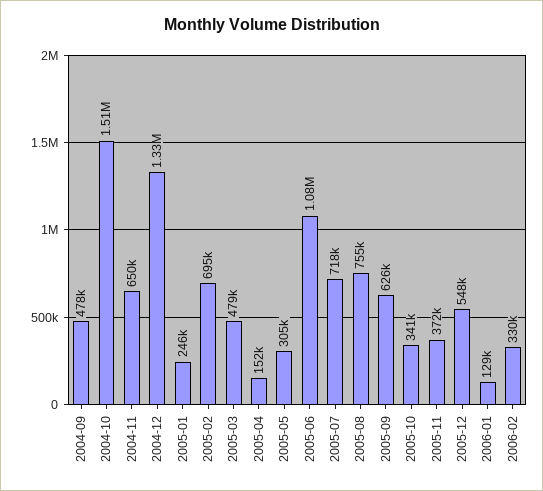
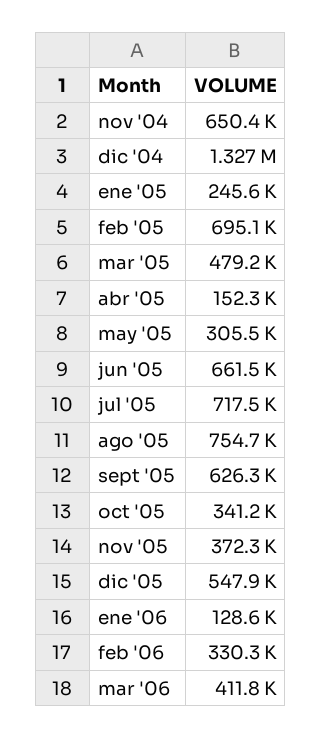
2004-09: 478000 -> none
2004-10: 1510000 -> none
2005-06: 1080000 -> 661500
mar '06: none -> 411800

